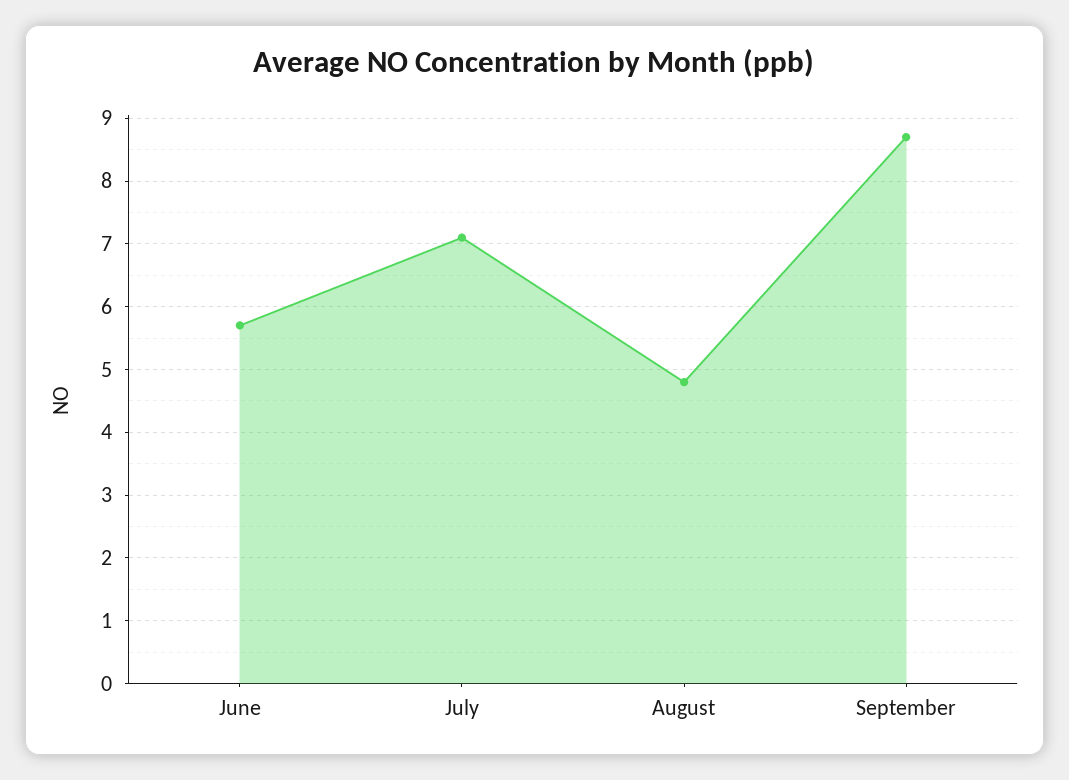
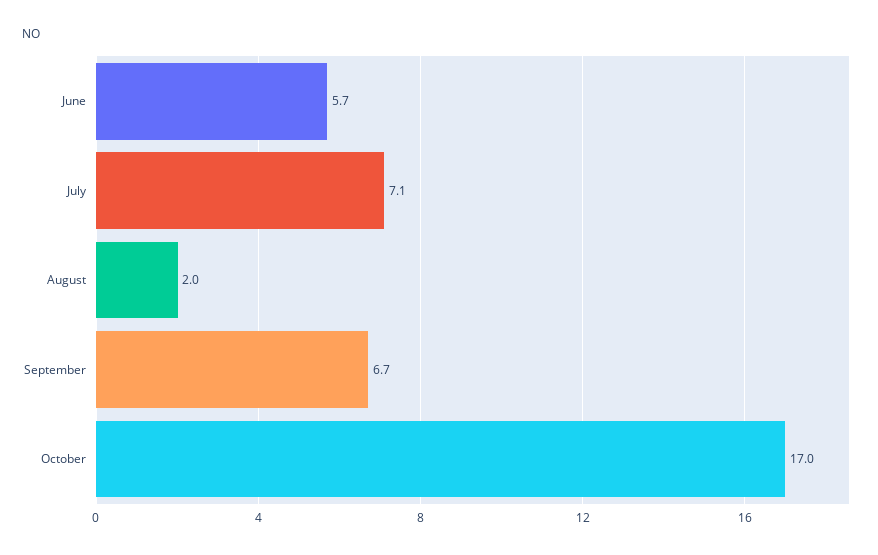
August: 4.8 -> 2
September: 8.7 -> 6.7
October: none -> 17

